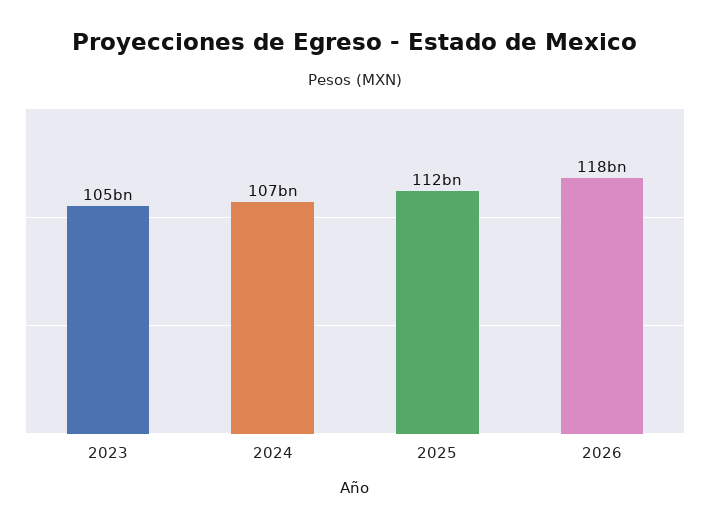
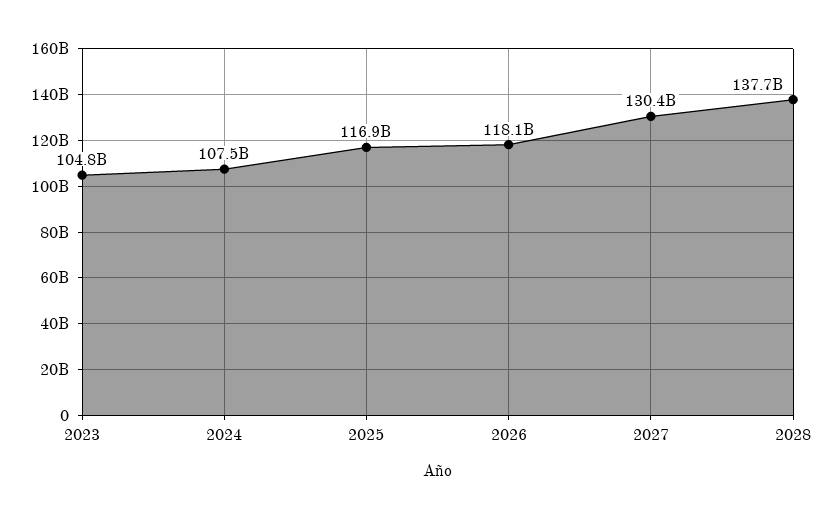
2025: 112000000000 -> 116900000000
2027: none -> 130400000000
2028: none -> 137700000000

